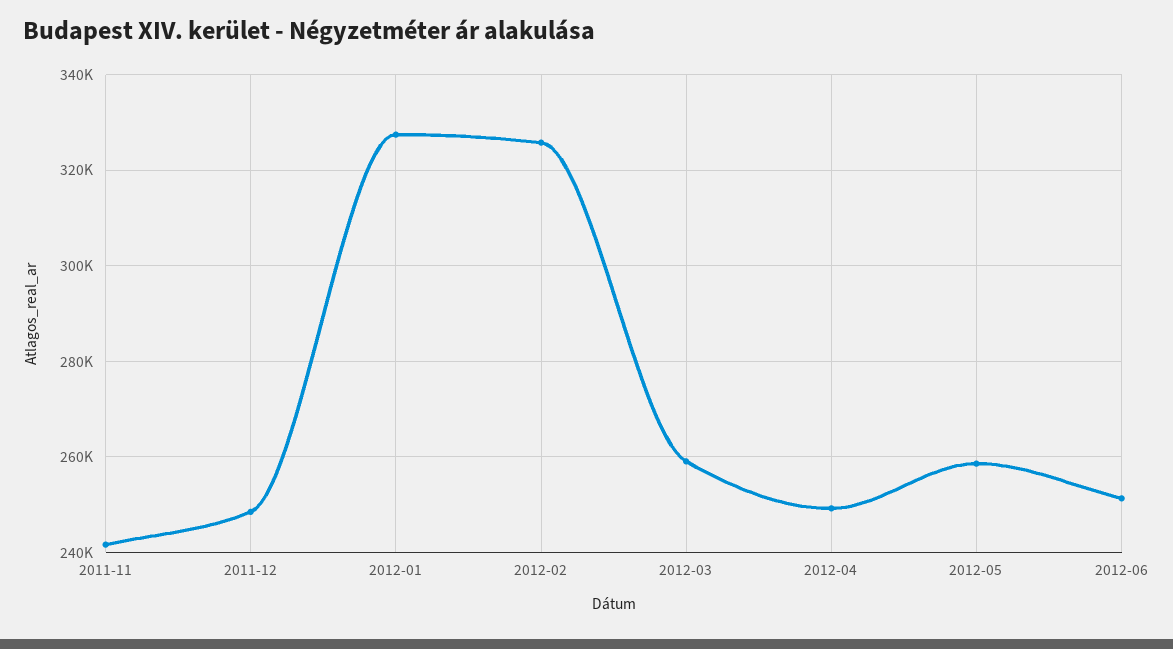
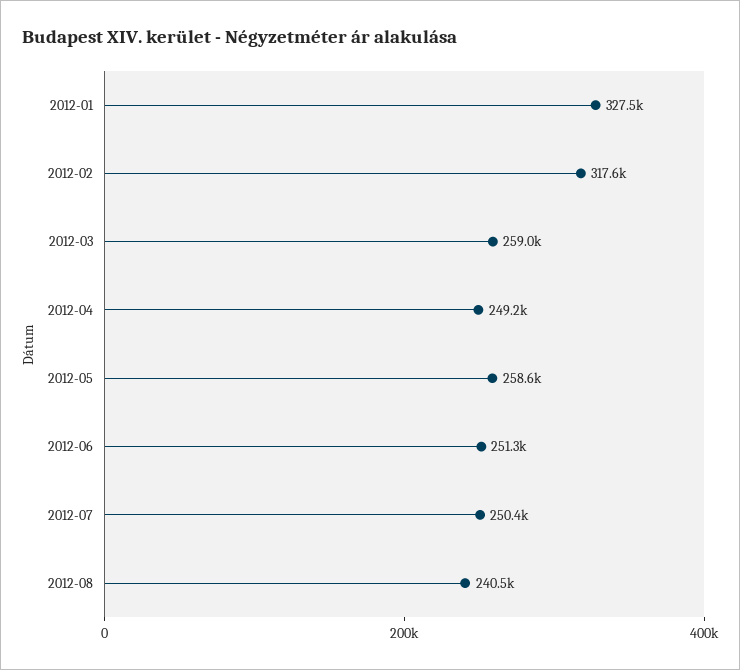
2011-11: 242000 -> none
2011-12: 248000 -> none
2012-02: 326000 -> 317600
2012-07: none -> 250400
2012-08: none -> 240500

